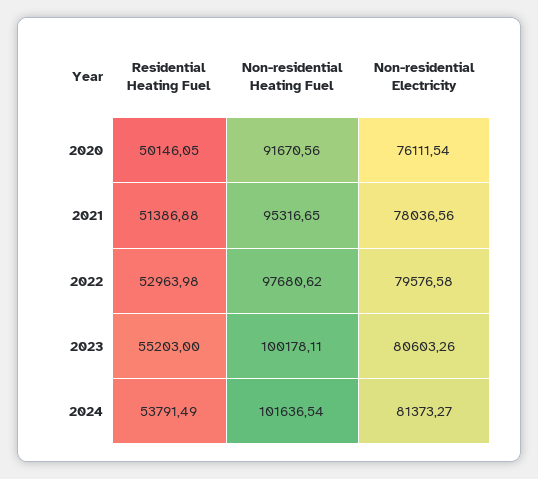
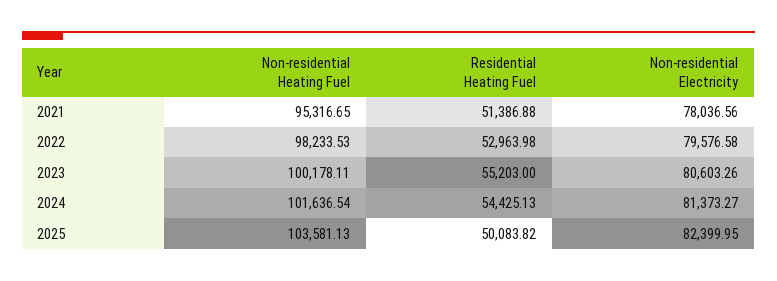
Residential Heating Fuel, 2020: 50146.05 -> none
Non-residential Heating Fuel, 2020: 91670.56 -> none
Non-residential Electricity, 2020: 76111.54 -> none
Non-residential Heating Fuel, 2022: 97680.62 -> 98233.53
Residential Heating Fuel, 2024: 53791.49 -> 54425.13
Non-residential Heating Fuel, 2025: none -> 103581.13
Residential Heating Fuel, 2025: none -> 50083.82
Non-residential Electricity, 2025: none -> 82399.95

